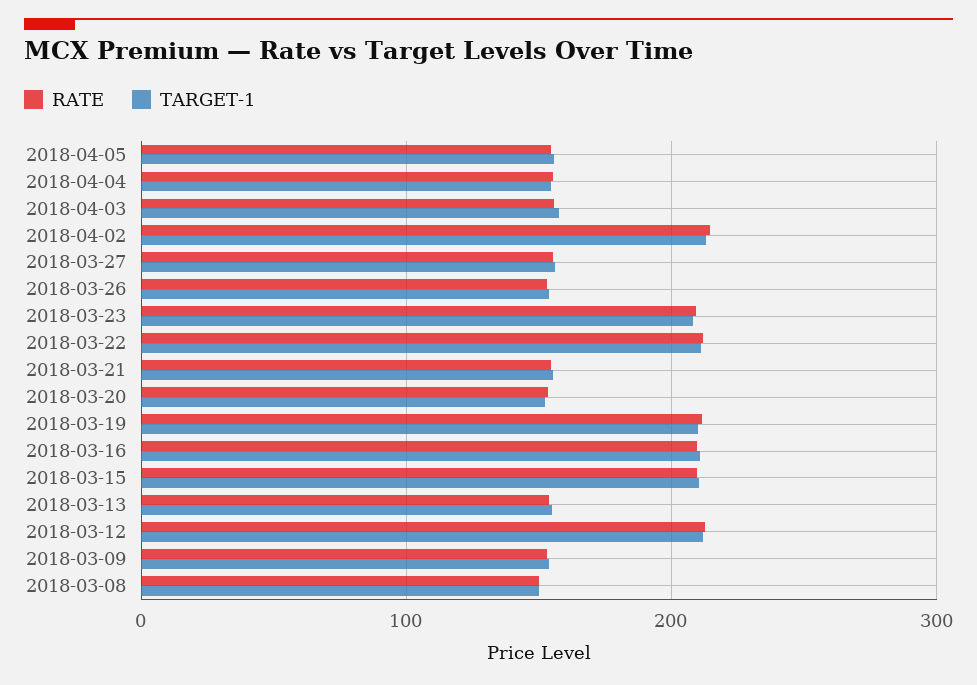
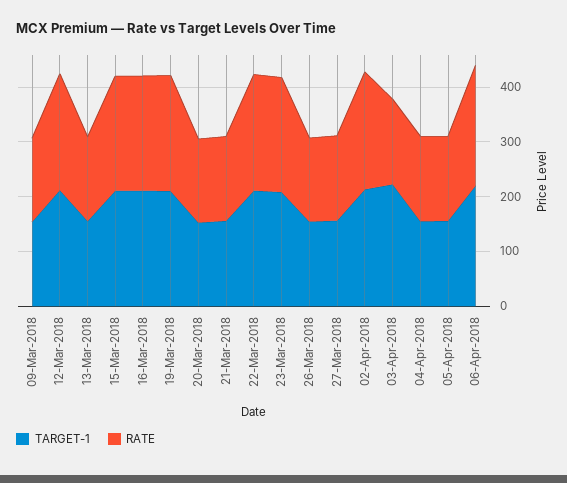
TARGET-1, 2018-04-03: 160 -> 220
RATE, 2018-03-08: 150 -> none
TARGET-1, 2018-03-08: 150 -> none
TARGET-1, 06-Apr-2018: none -> 220
RATE, 06-Apr-2018: none -> 220

